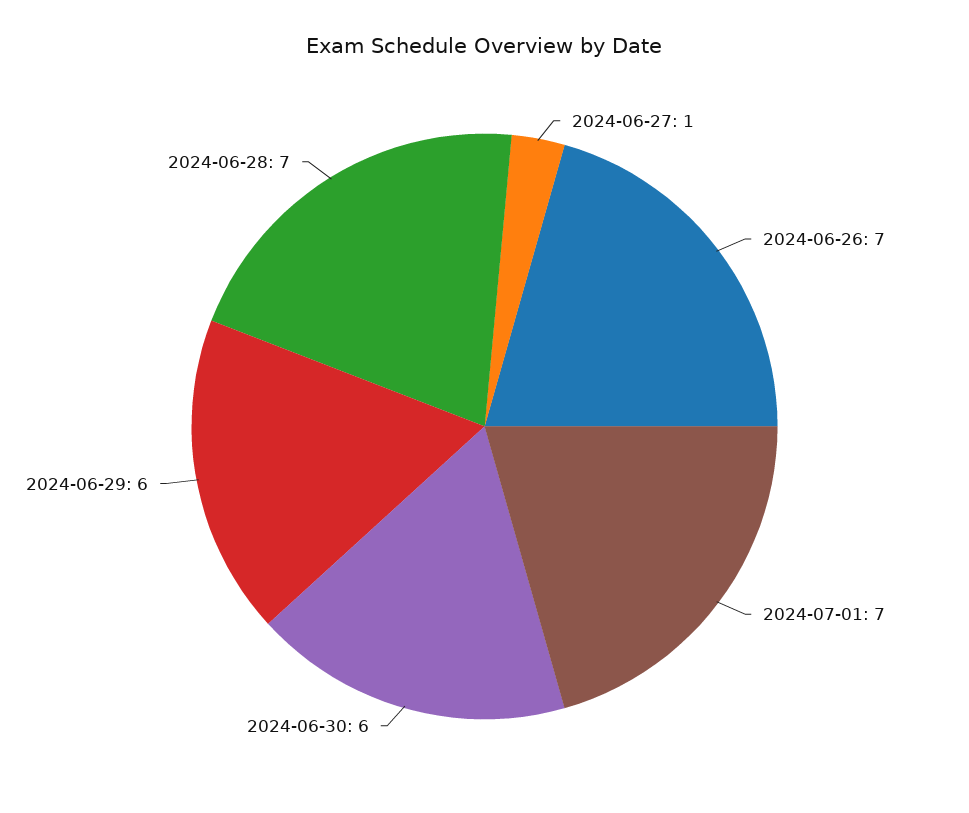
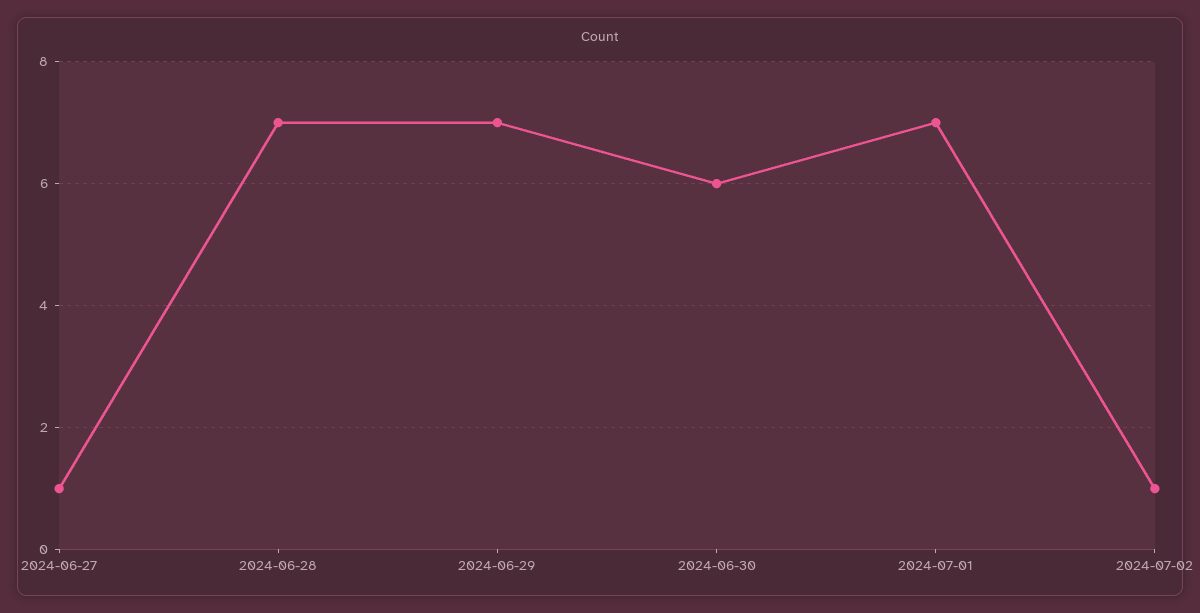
2024-06-26: 7 -> none
2024-06-29: 6 -> 7
2024-07-02: none -> 1

